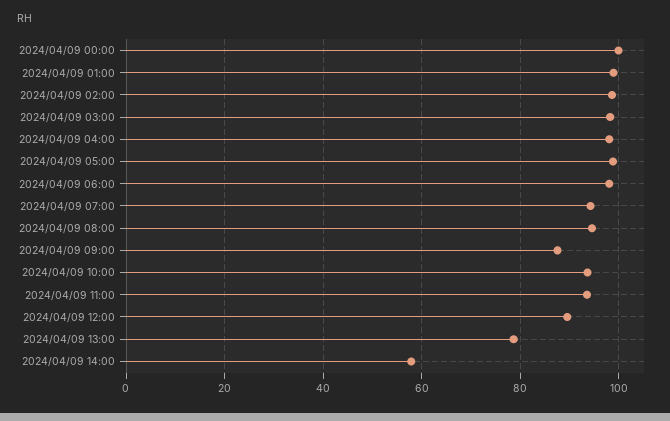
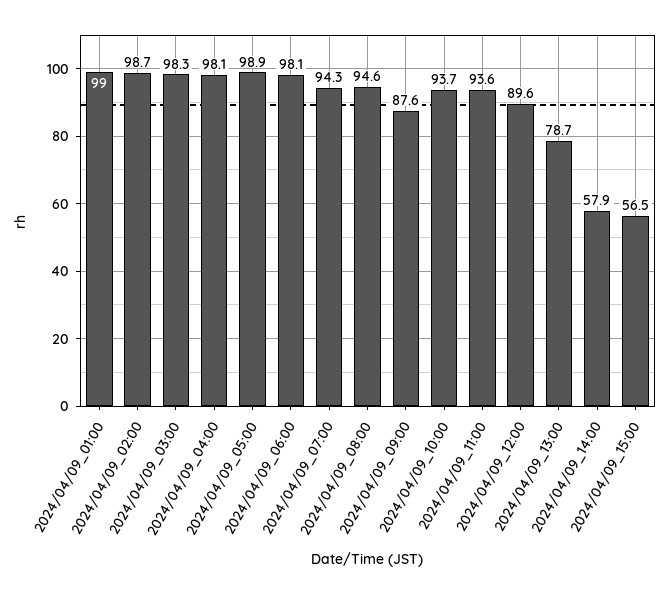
2024/04/09 00:00: 100 -> none
2024/04/09_15:00: none -> 56.5

